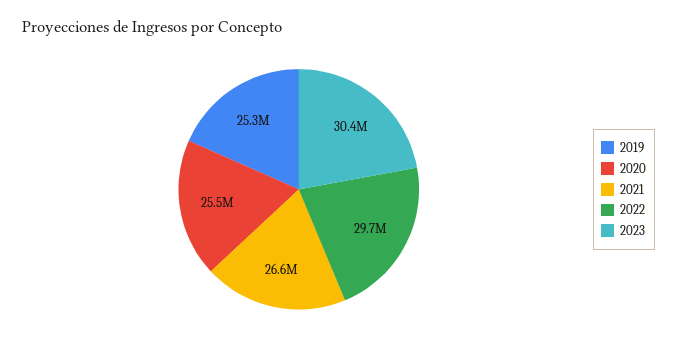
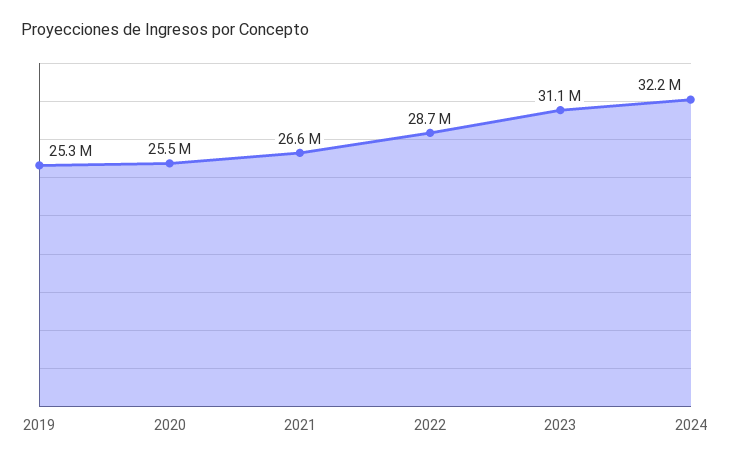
2022: 29700000 -> 28700000
2023: 30400000 -> 31100000
2024: none -> 32200000

